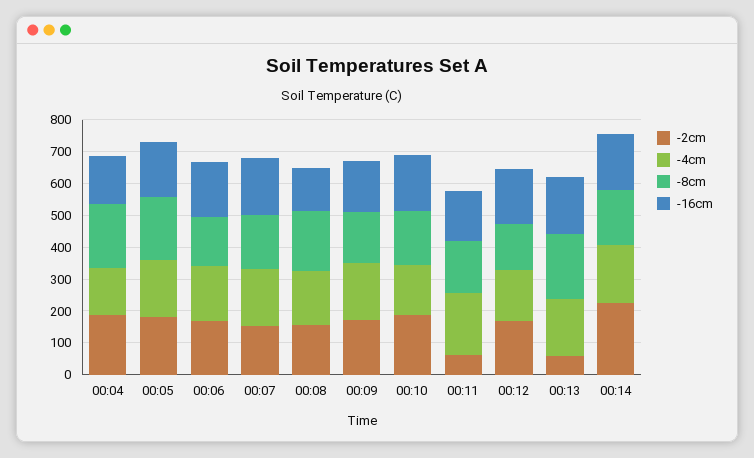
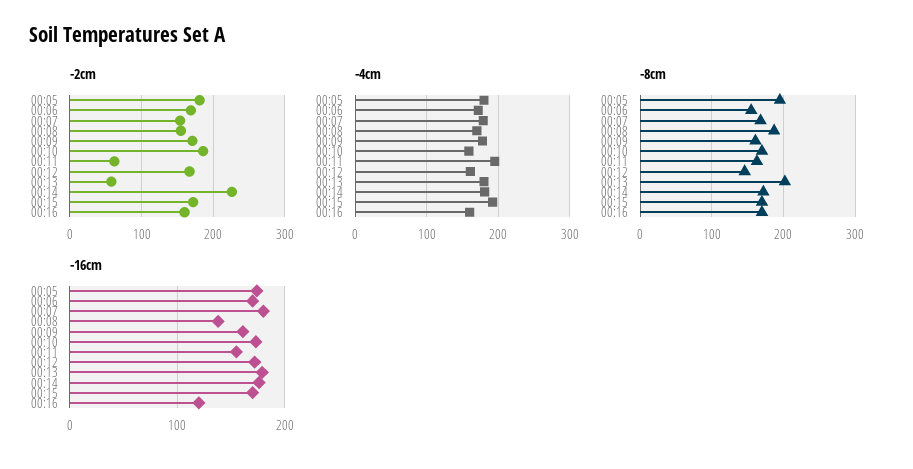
-2cm, 00:04: 200 -> none
-4cm, 00:04: 150 -> none
-8cm, 00:04: 200 -> none
-16cm, 00:04: 150 -> none
-2cm, 00:15: none -> 170
-2cm, 00:16: none -> 160
-4cm, 00:15: none -> 190
-4cm, 00:16: none -> 160
-8cm, 00:15: none -> 170
-8cm, 00:16: none -> 170
-16cm, 00:15: none -> 170
-16cm, 00:16: none -> 120

